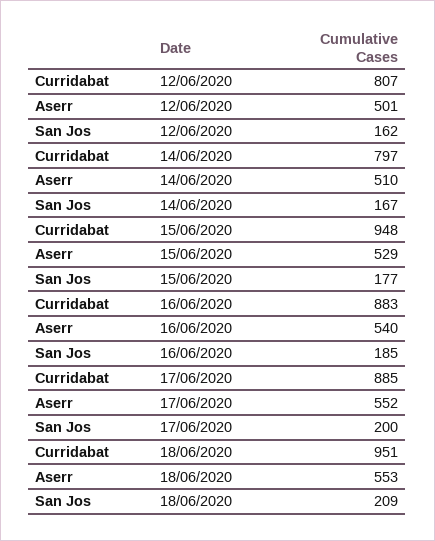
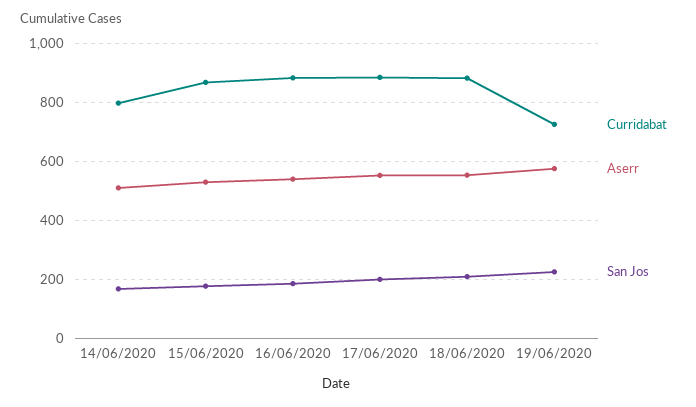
Curridabat, 12/06/2020: 807 -> none
Aserr, 12/06/2020: 501 -> none
San Jos, 12/06/2020: 162 -> none
Curridabat, 15/06/2020: 948 -> 875
Curridabat, 18/06/2020: 951 -> 875
Curridabat, 19/06/2020: none -> 725
Aserr, 19/06/2020: none -> 575
San Jos, 19/06/2020: none -> 225

